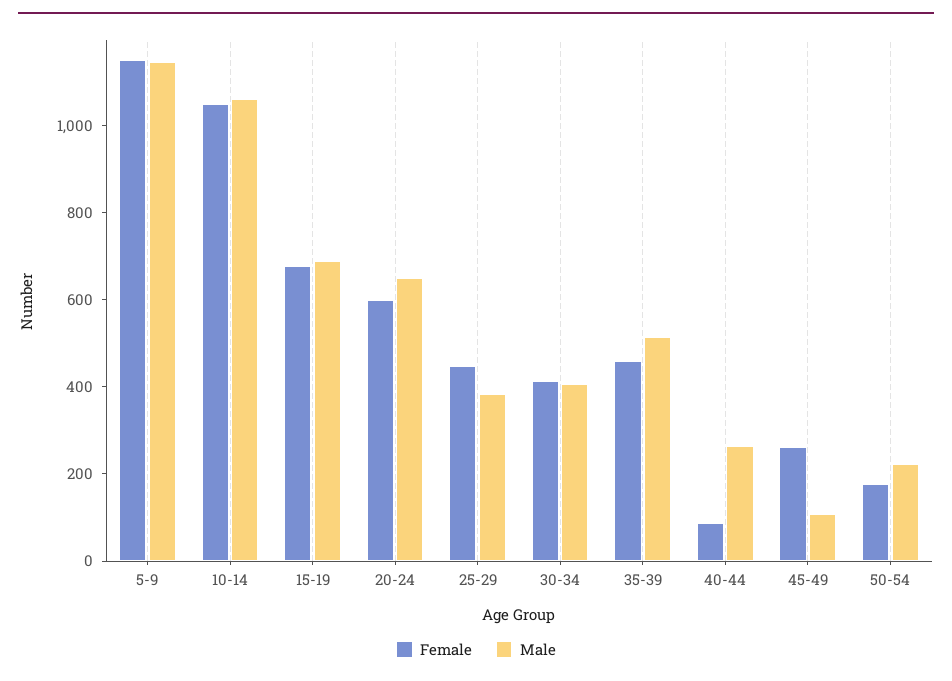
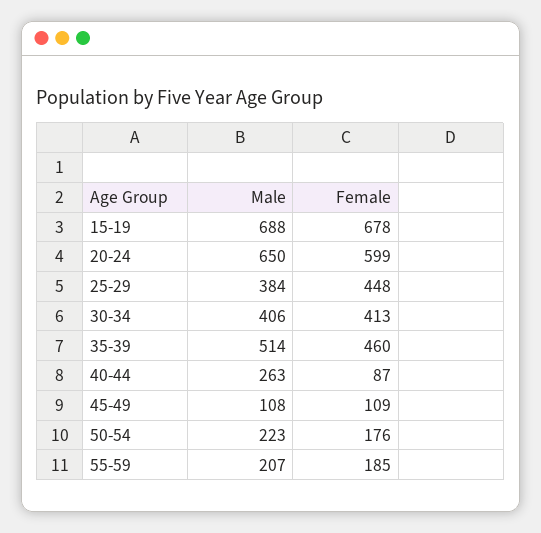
Female, 5-9: 1150 -> none
Male, 5-9: 1150 -> none
Female, 10-14: 1050 -> none
Male, 10-14: 1050 -> none
Female, 45-49: 250 -> 109
Male, 55-59: none -> 207
Female, 55-59: none -> 185

